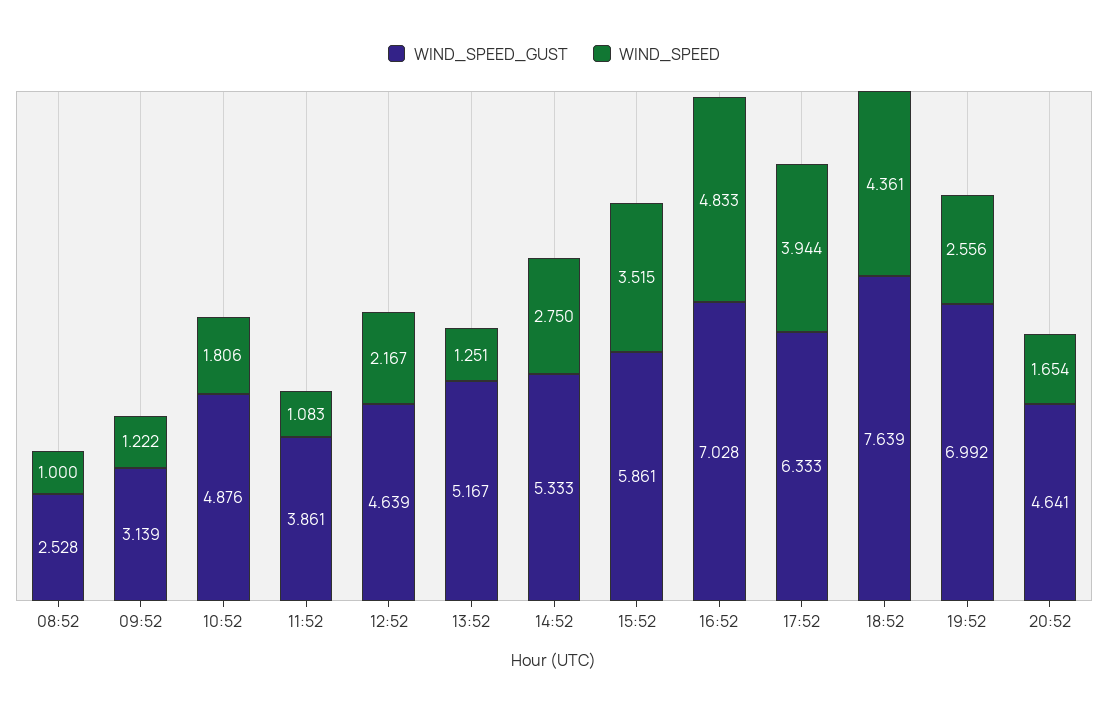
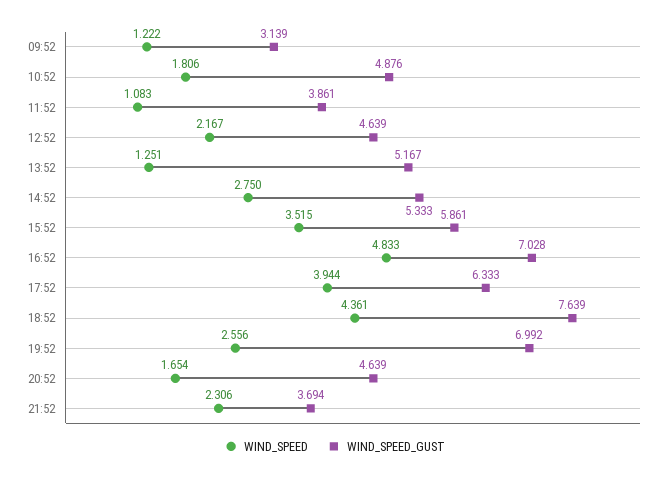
WIND_SPEED_GUST, 08:52: 2.528 -> none
WIND_SPEED, 08:52: 1 -> none
WIND_SPEED_GUST, 20:52: 4.641 -> 4.639
WIND_SPEED, 21:52: none -> 2.306
WIND_SPEED_GUST, 21:52: none -> 3.694

